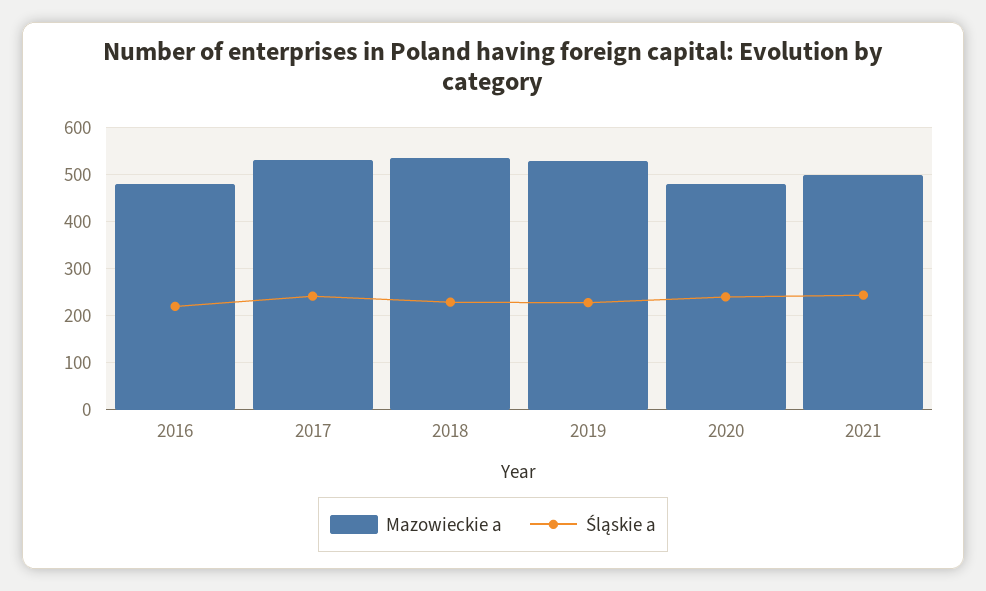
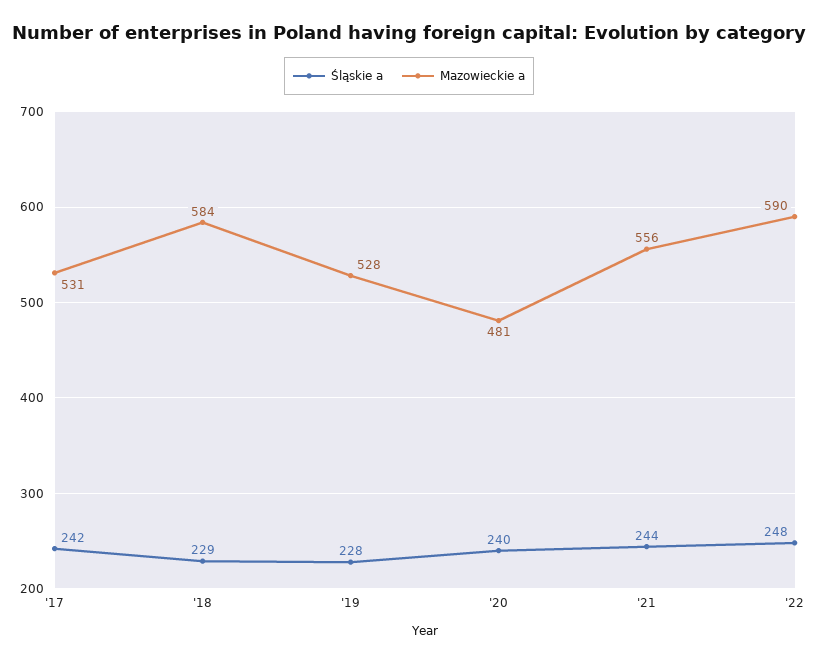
Mazowieckie a, 2016: 480 -> none
Śląskie a, 2016: 220 -> none
Mazowieckie a, 2018: 540 -> 584
Mazowieckie a, 2021: 500 -> 556
Śląskie a, '22: none -> 248
Mazowieckie a, '22: none -> 590

